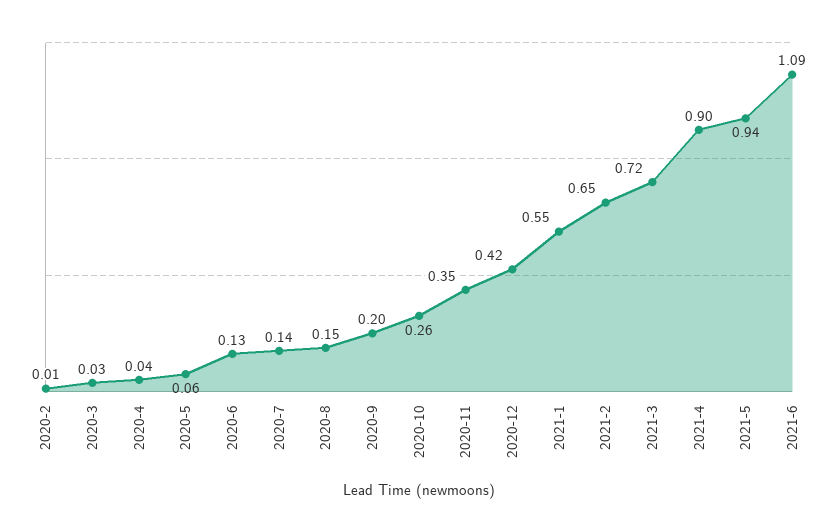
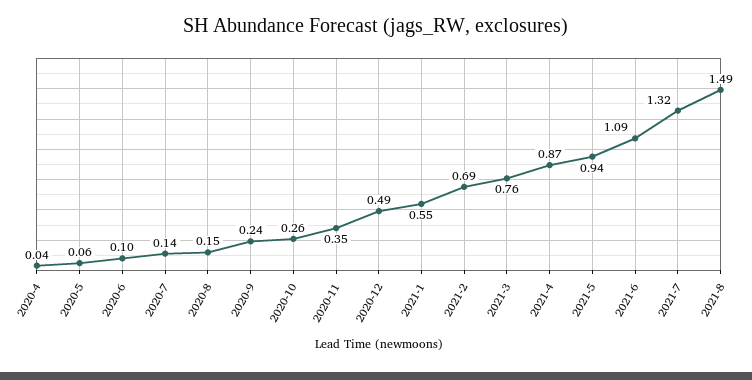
2020-2: 0.01 -> none
2020-3: 0.03 -> none
2020-6: 0.13 -> 0.1
2020-9: 0.2 -> 0.24
2020-12: 0.42 -> 0.49
2021-2: 0.65 -> 0.69
2021-3: 0.72 -> 0.76
2021-4: 0.9 -> 0.87
2021-7: none -> 1.32
2021-8: none -> 1.49

